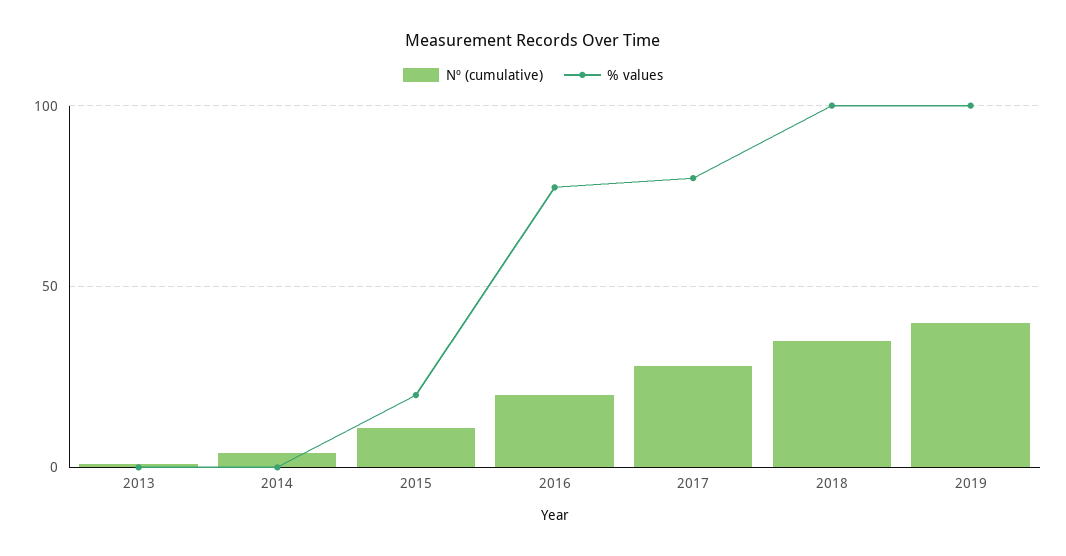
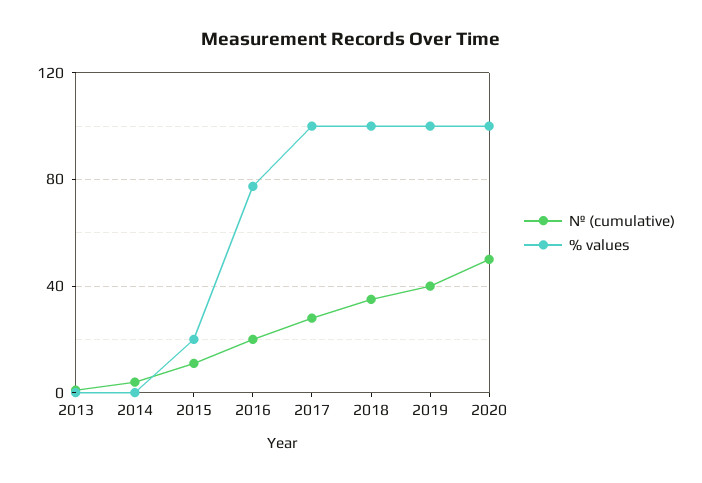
% values, 2017: 80 -> 100
Nº (cumulative), 2020: none -> 50
% values, 2020: none -> 100

